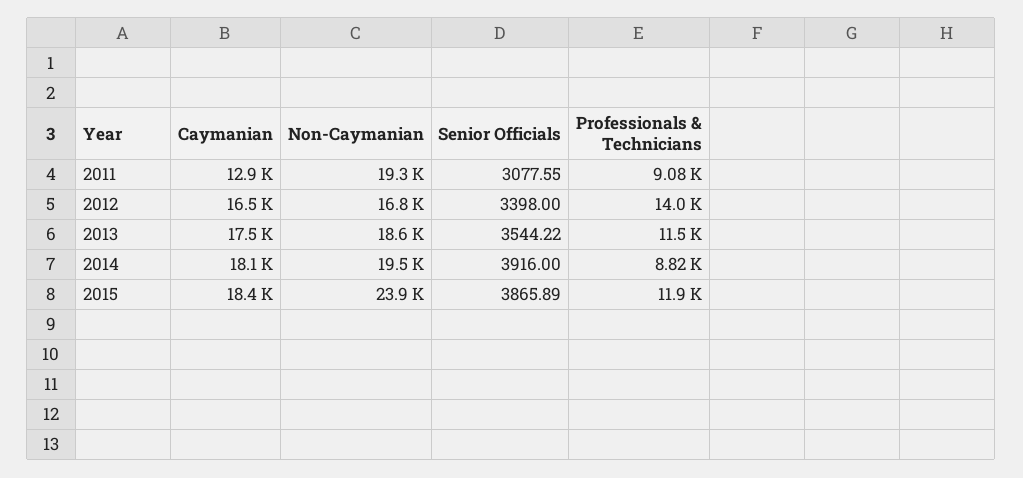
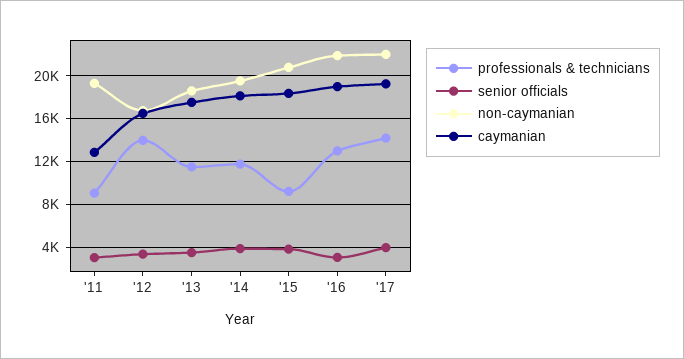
Professionals & Technicians, 2014: 8820 -> 12000
Non-Caymanian, 2015: 23900 -> 21000
Professionals & Technicians, 2015: 11900 -> 9000
Professionals & Technicians, '16: none -> 13000
Senior Officials, '16: none -> 3000
Non-Caymanian, '16: none -> 22000
Caymanian, '16: none -> 19000
Professionals & Technicians, '17: none -> 14000
Senior Officials, '17: none -> 4000
Non-Caymanian, '17: none -> 22000
Caymanian, '17: none -> 19000

